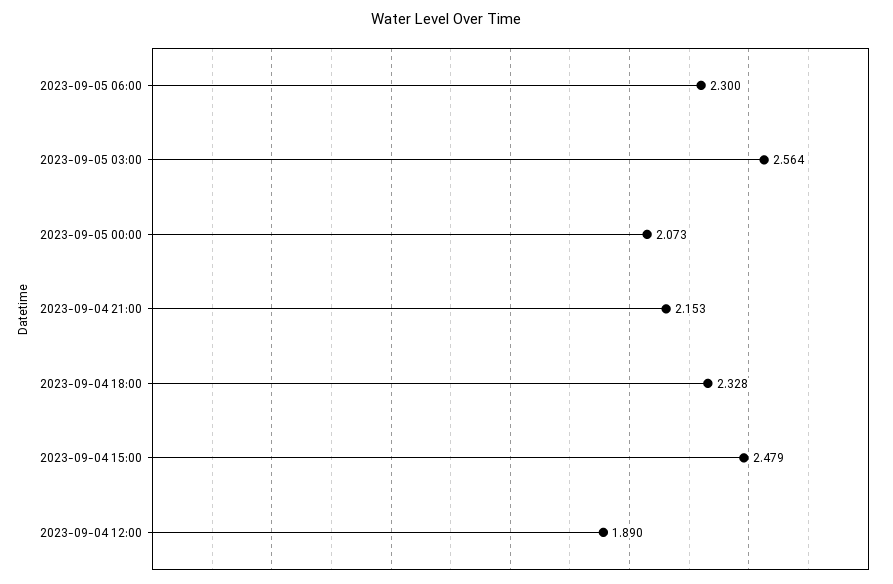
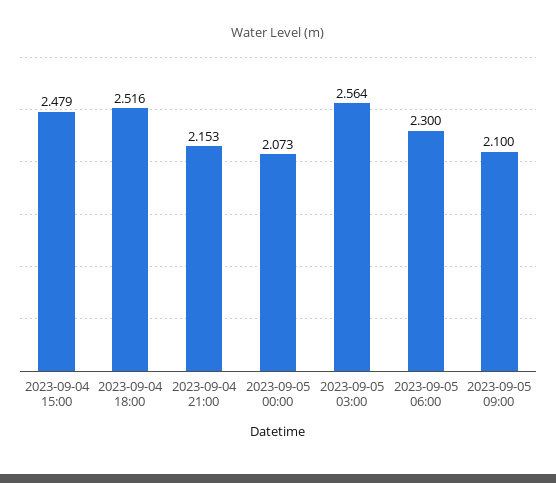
2023-09-04 18:00: 2.328 -> 2.516
2023-09-04 12:00: 1.89 -> none
2023-09-05 09:00: none -> 2.1

